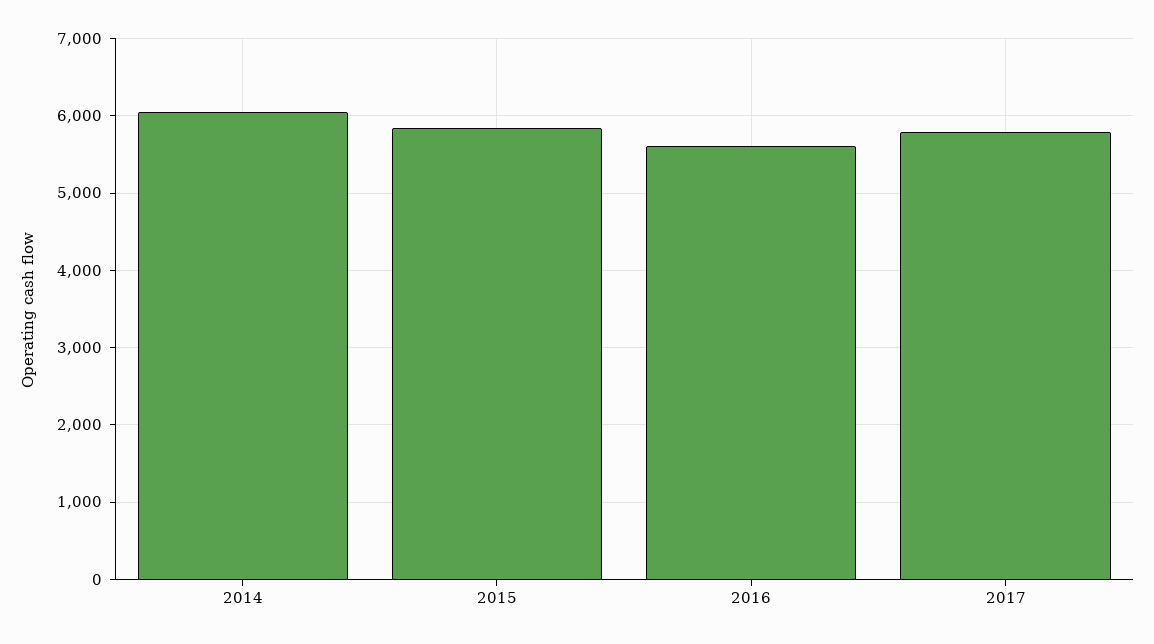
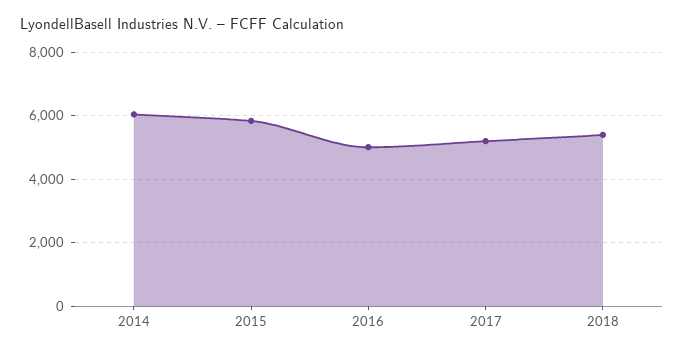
2016: 5600 -> 5000
2017: 5800 -> 5200
2018: none -> 5400

